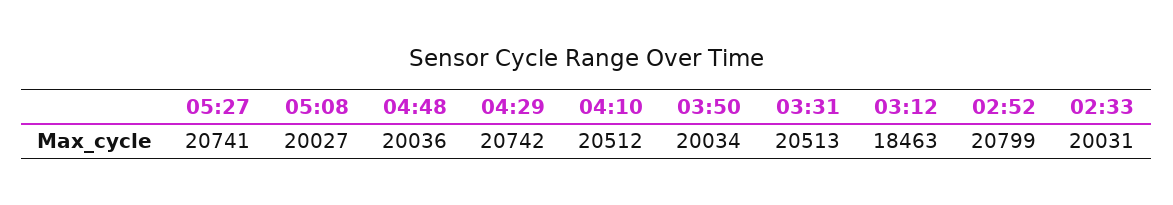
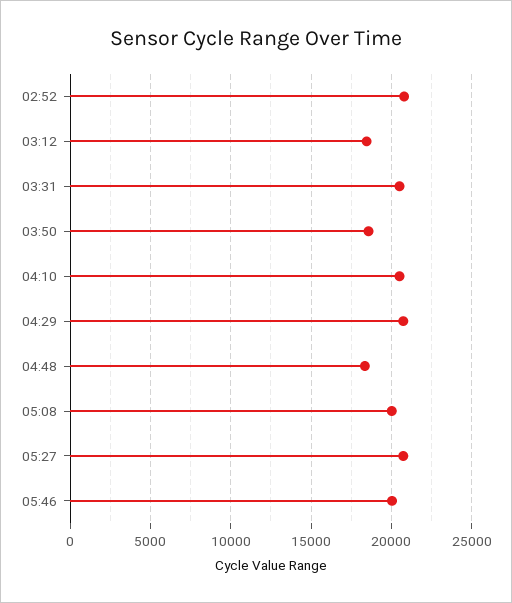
04:48: 20036 -> 18500
03:50: 20034 -> 18500
02:33: 20031 -> none
05:46: none -> 20000

